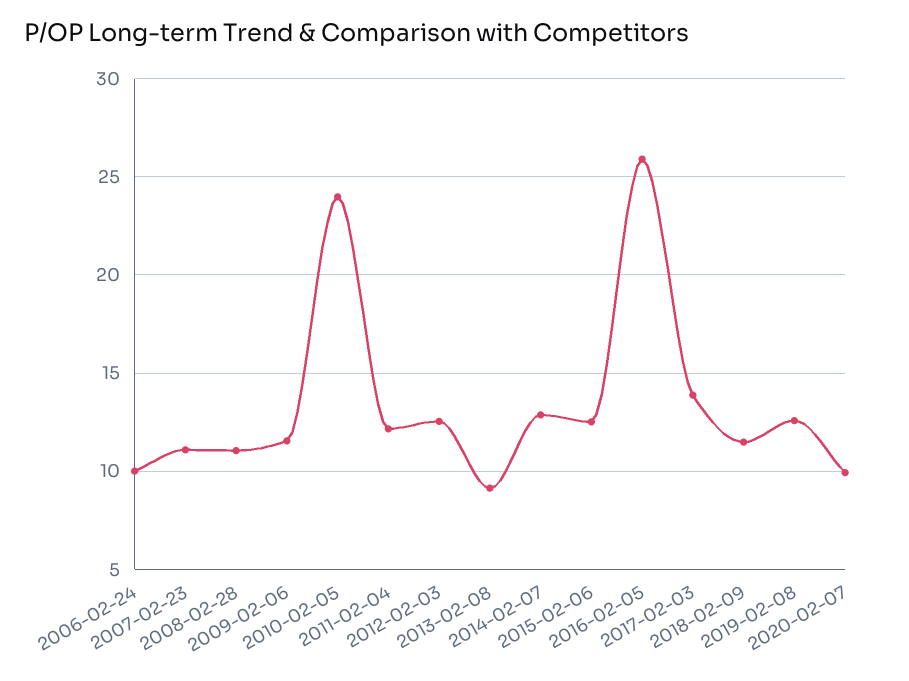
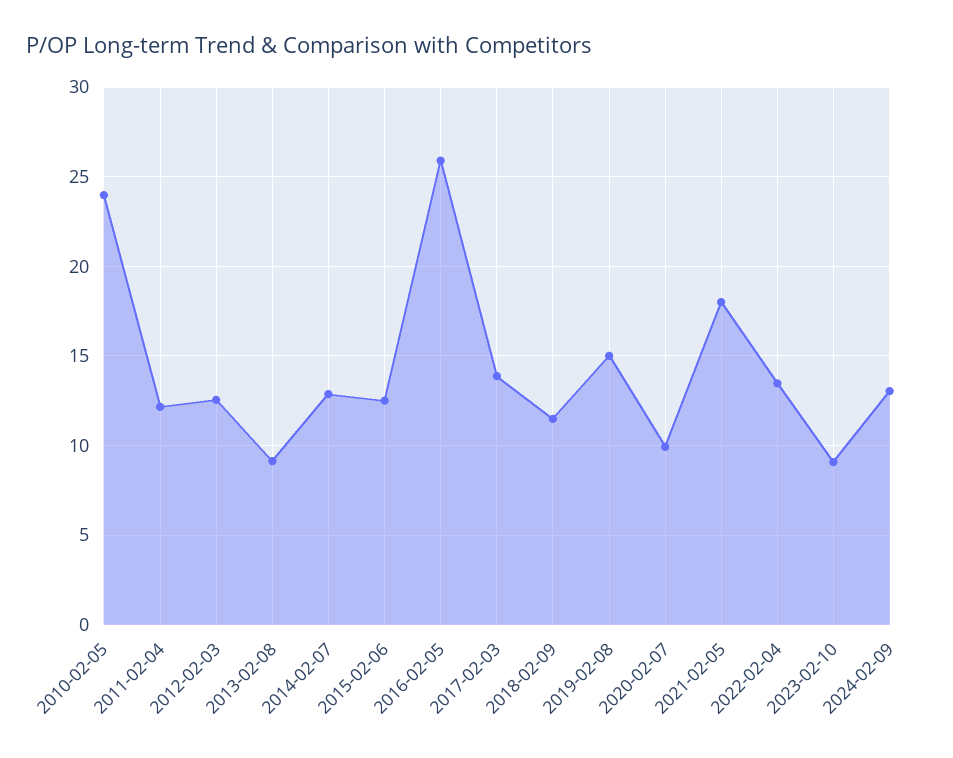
2006-02-24: 10 -> none
2007-02-23: 11 -> none
2008-02-28: 11 -> none
2009-02-06: 11.5 -> none
2019-02-08: 12.5 -> 15
2021-02-05: none -> 18
2022-02-04: none -> 13.5
2023-02-10: none -> 9
2024-02-09: none -> 13

